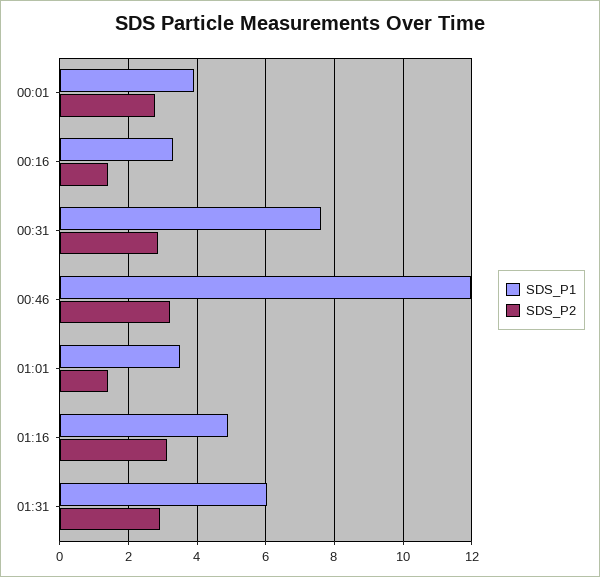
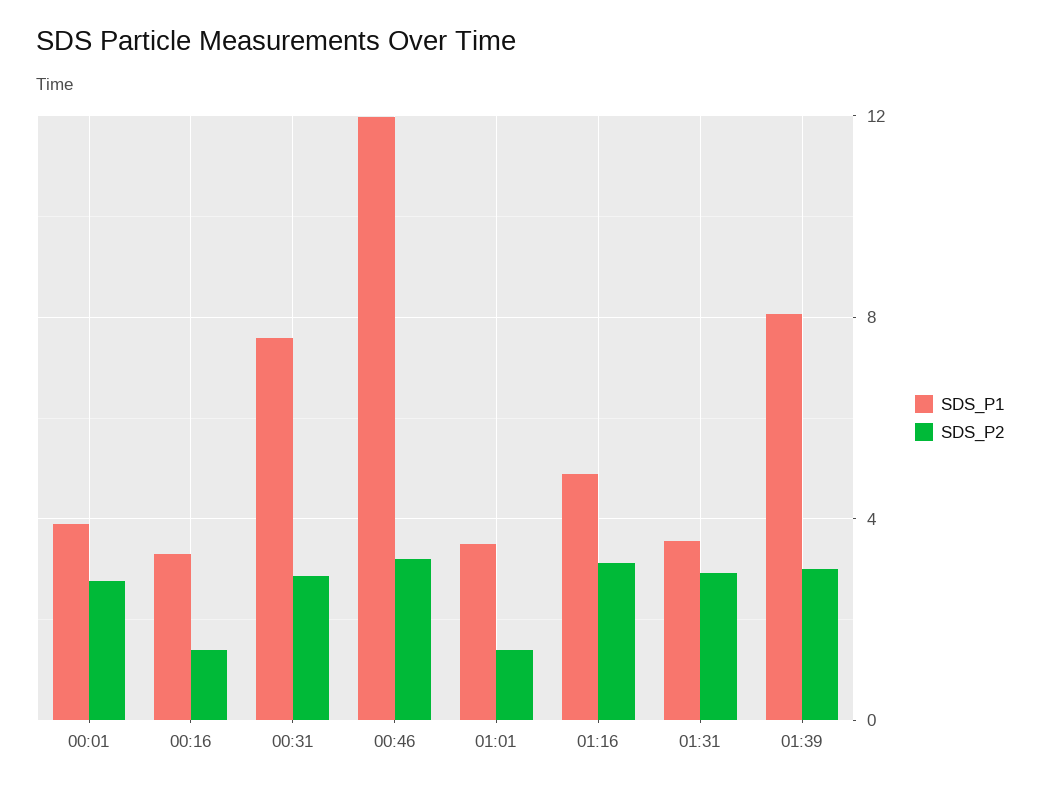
SDS_P1, 01:31: 6 -> 3.5
SDS_P1, 01:39: none -> 8
SDS_P2, 01:39: none -> 3

